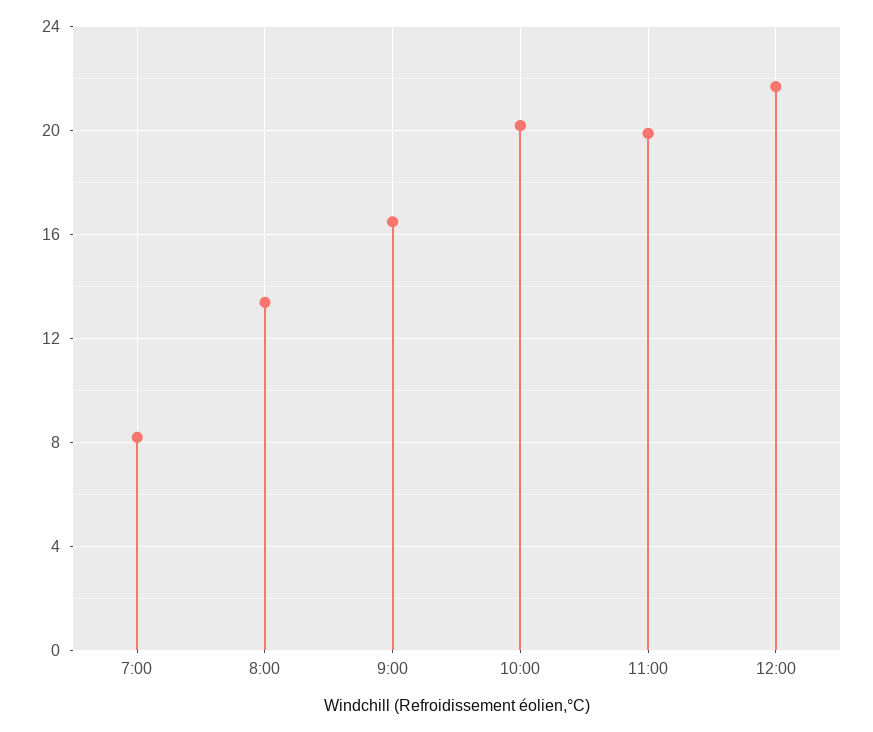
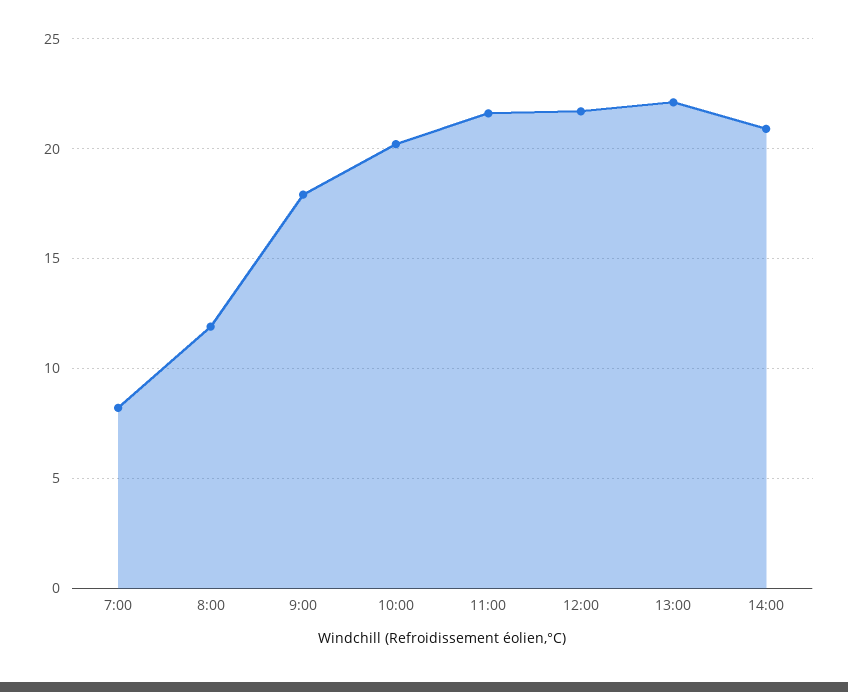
8:00: 13.5 -> 12
9:00: 16.5 -> 18
11:00: 20 -> 21.5
13:00: none -> 22
14:00: none -> 21

